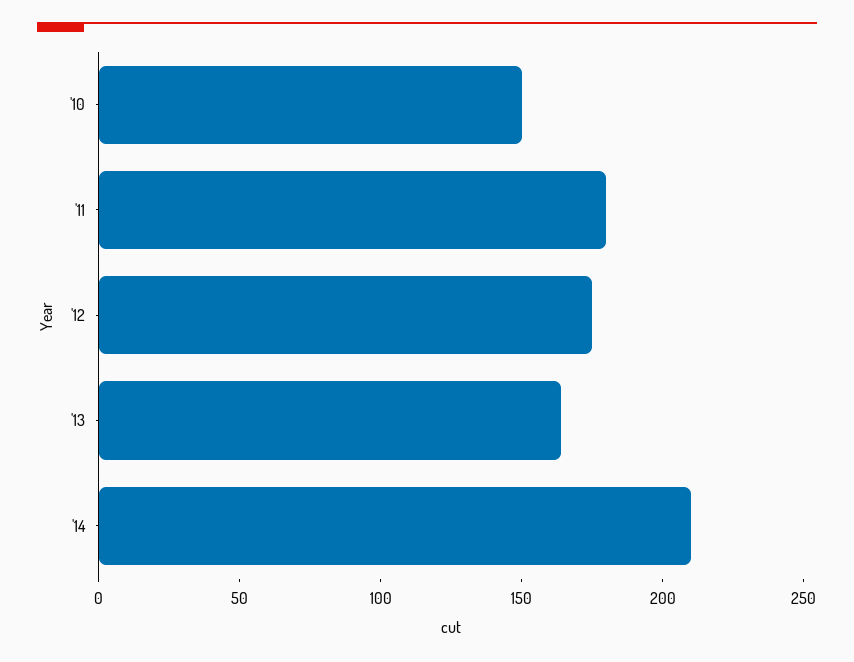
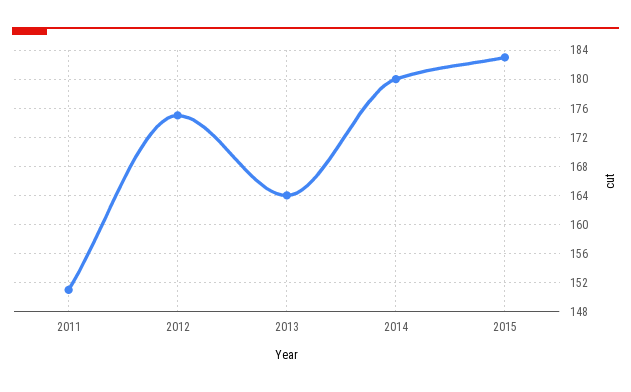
'10: 150 -> none
'11: 180 -> 151
'14: 210 -> 180
2015: none -> 183

